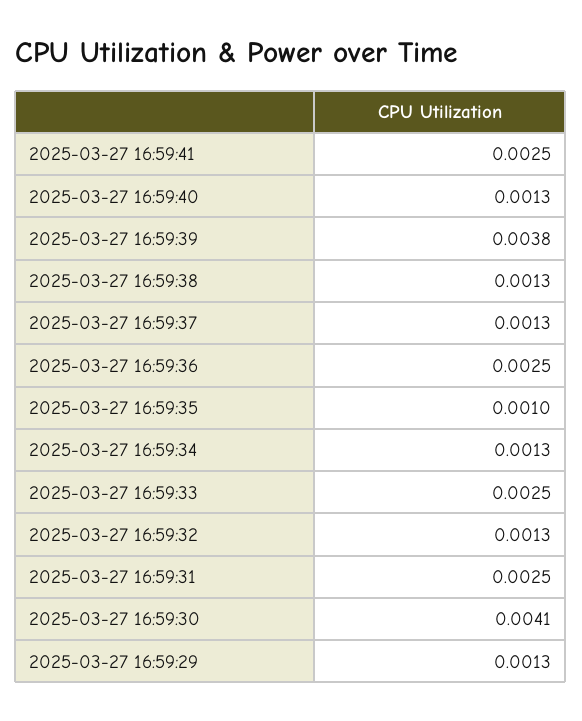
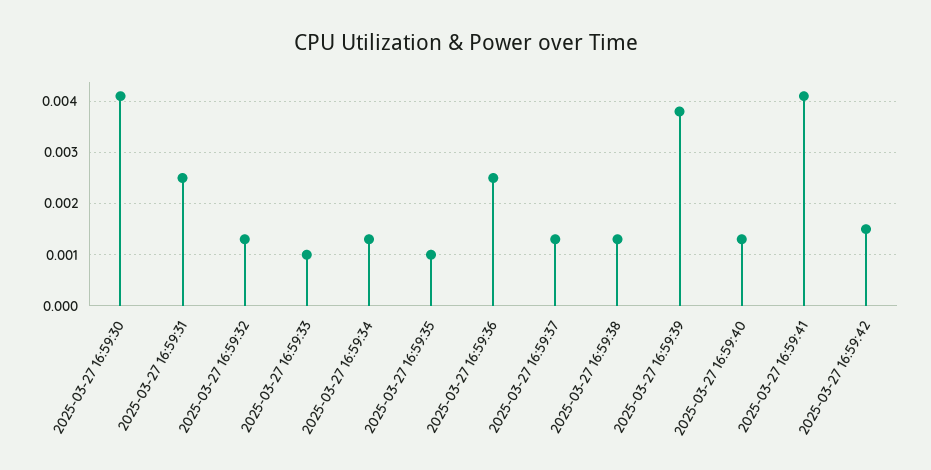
2025-03-27 16:59:41: 0.0025 -> 0.004
2025-03-27 16:59:33: 0.0025 -> 0.001
2025-03-27 16:59:29: 0.0013 -> none
2025-03-27 16:59:42: none -> 0.0015

